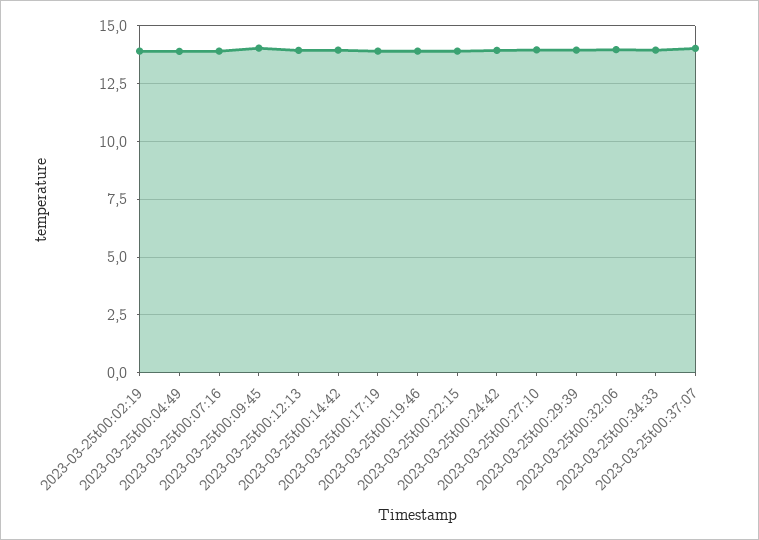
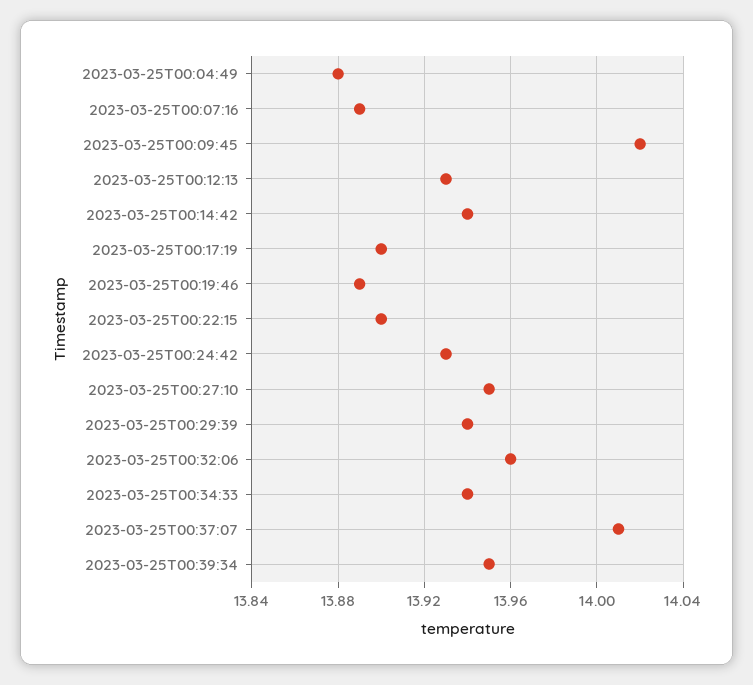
2023-03-25t00:02:19: 14 -> none
2023-03-25T00:39:34: none -> 13.95

